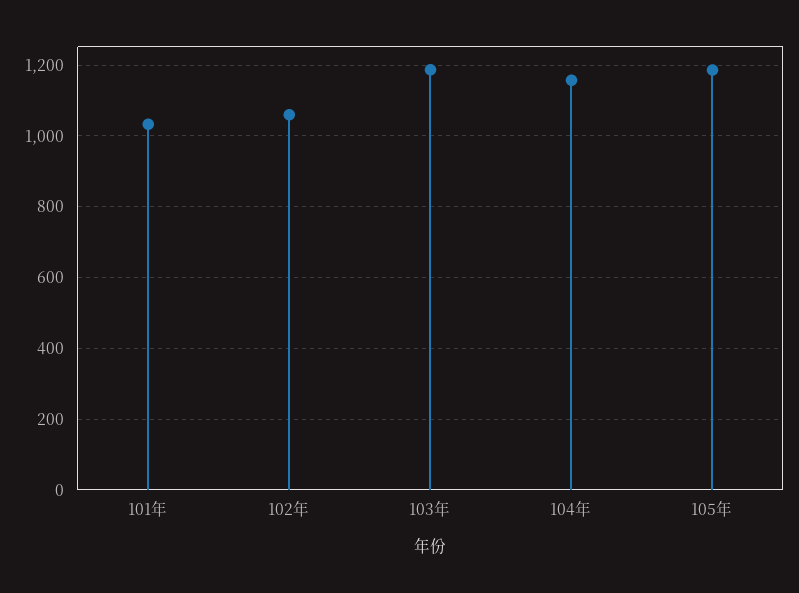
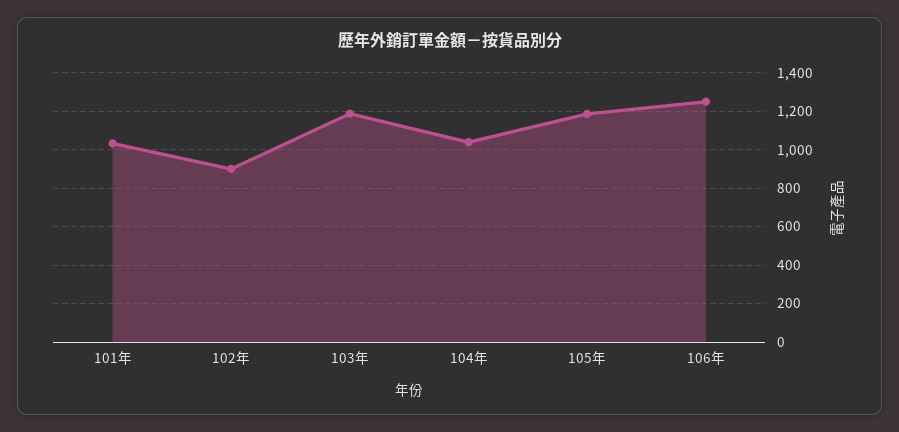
102年: 1060 -> 900
104年: 1160 -> 1050
106年: none -> 1250

